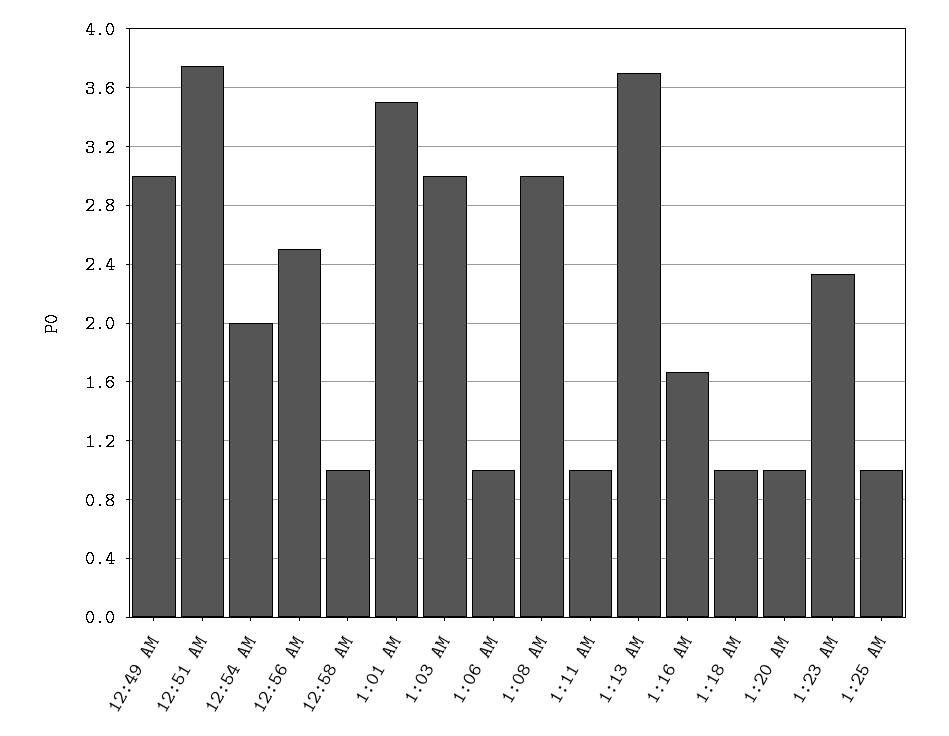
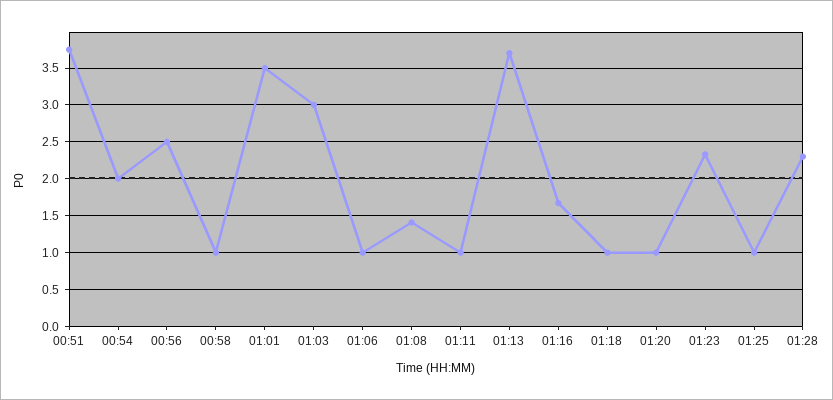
12:49 AM: 3 -> none
1:08 AM: 3 -> 1.4
01:28: none -> 2.3

